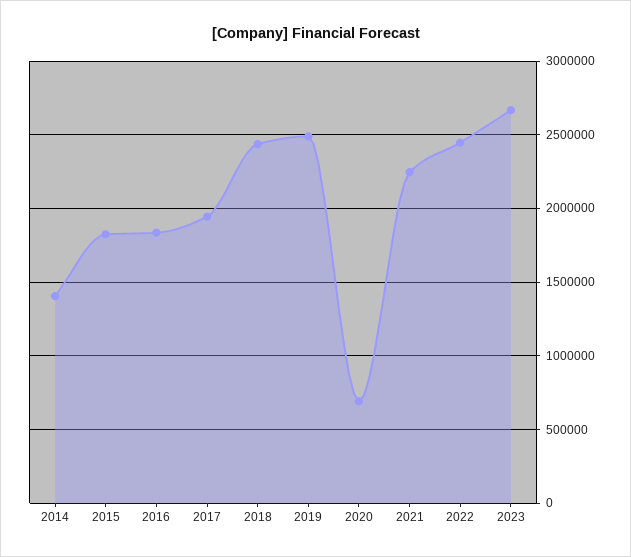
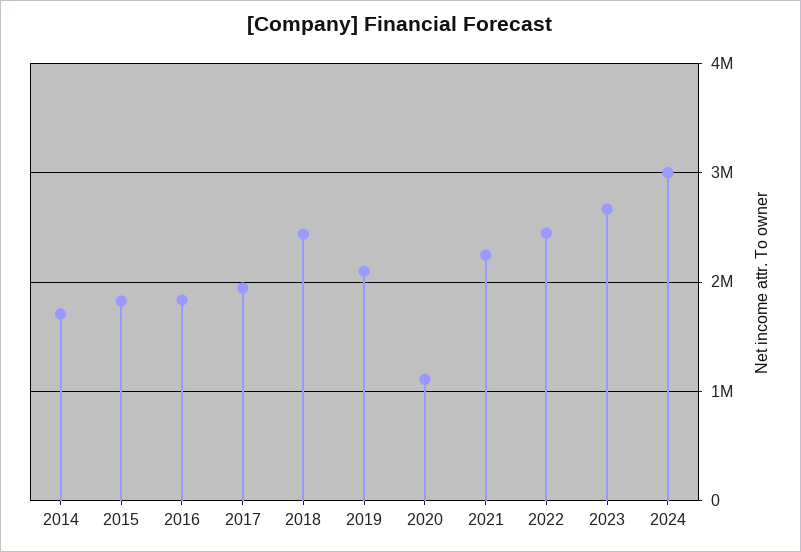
2014: 1400000 -> 1700000
2019: 2500000 -> 2100000
2020: 700000 -> 1100000
2024: none -> 3000000

